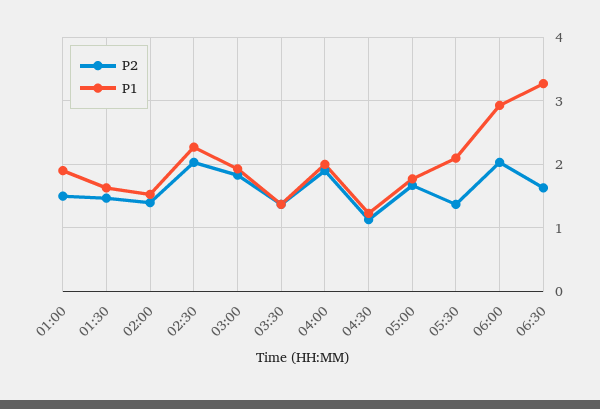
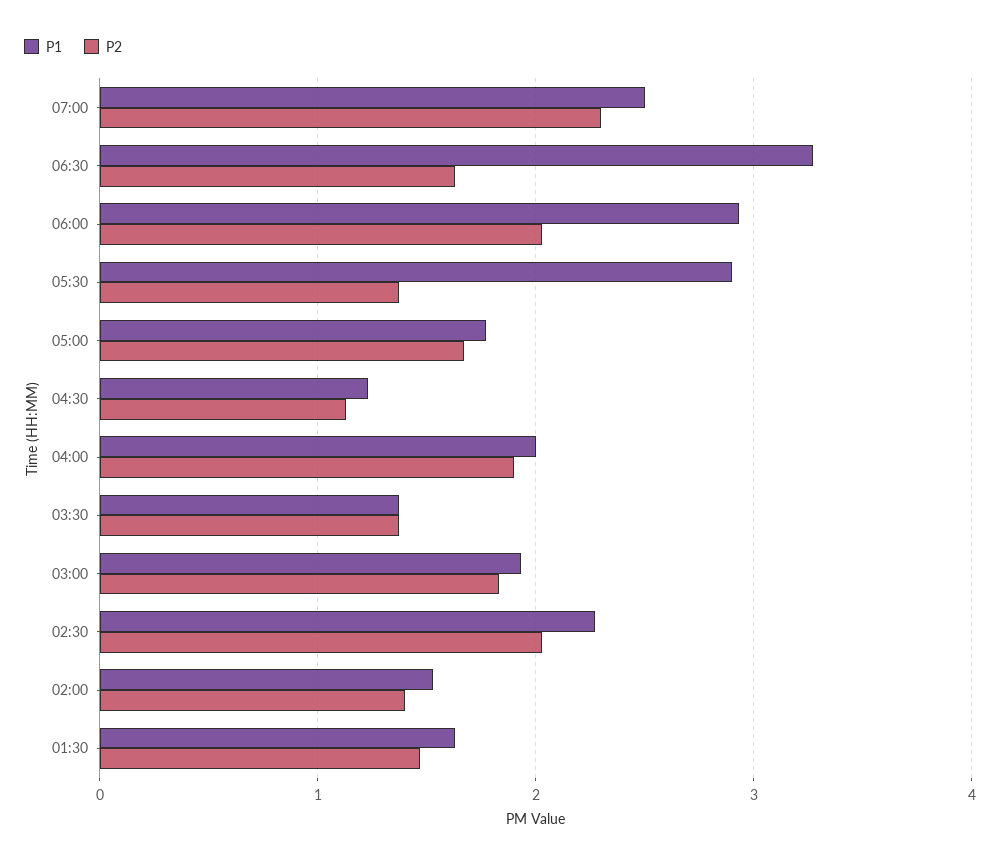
P2, 01:00: 1.5 -> none
P1, 01:00: 1.9 -> none
P1, 05:30: 2.1 -> 2.9
P1, 07:00: none -> 2.5
P2, 07:00: none -> 2.3

